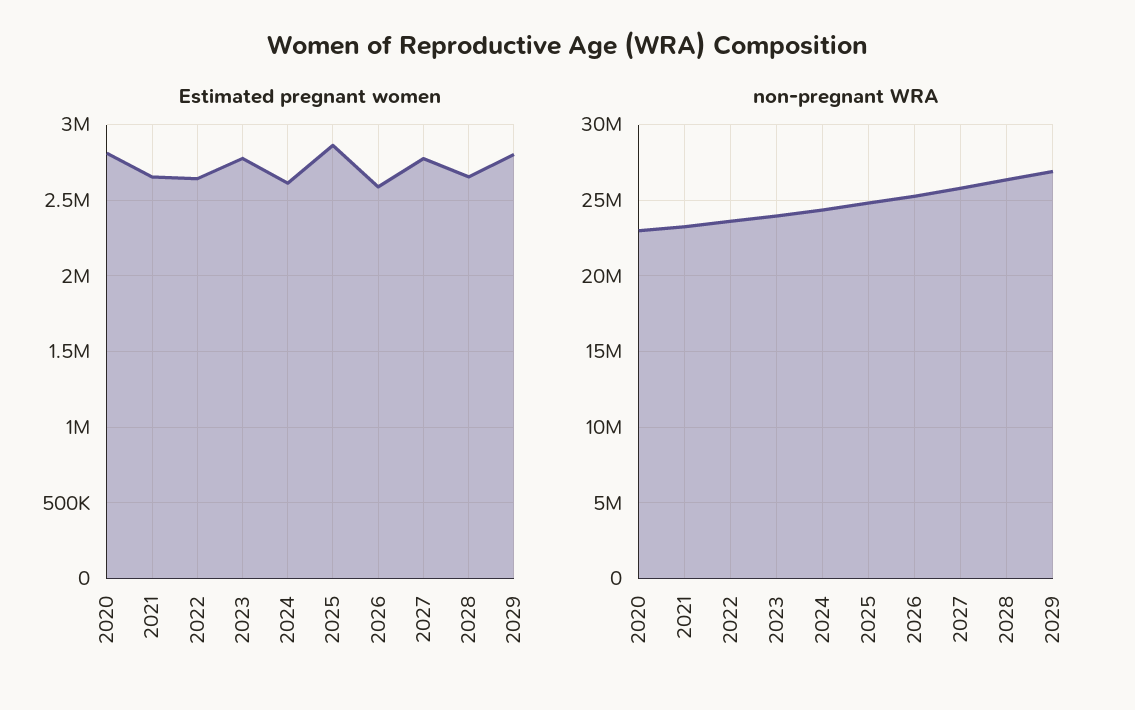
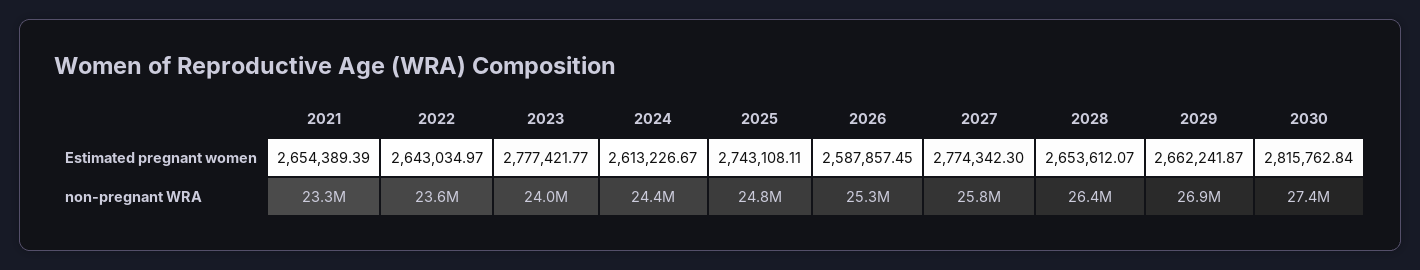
Estimated pregnant women, 2020: 2800000 -> none
Estimated pregnant women, 2025: 2850000 -> 2743108.11
Estimated pregnant women, 2029: 2800000 -> 2662241.87
non-pregnant WRA, 2020: 23000000 -> none
Estimated pregnant women, 2030: none -> 2815762.84
non-pregnant WRA, 2030: none -> 27400000

